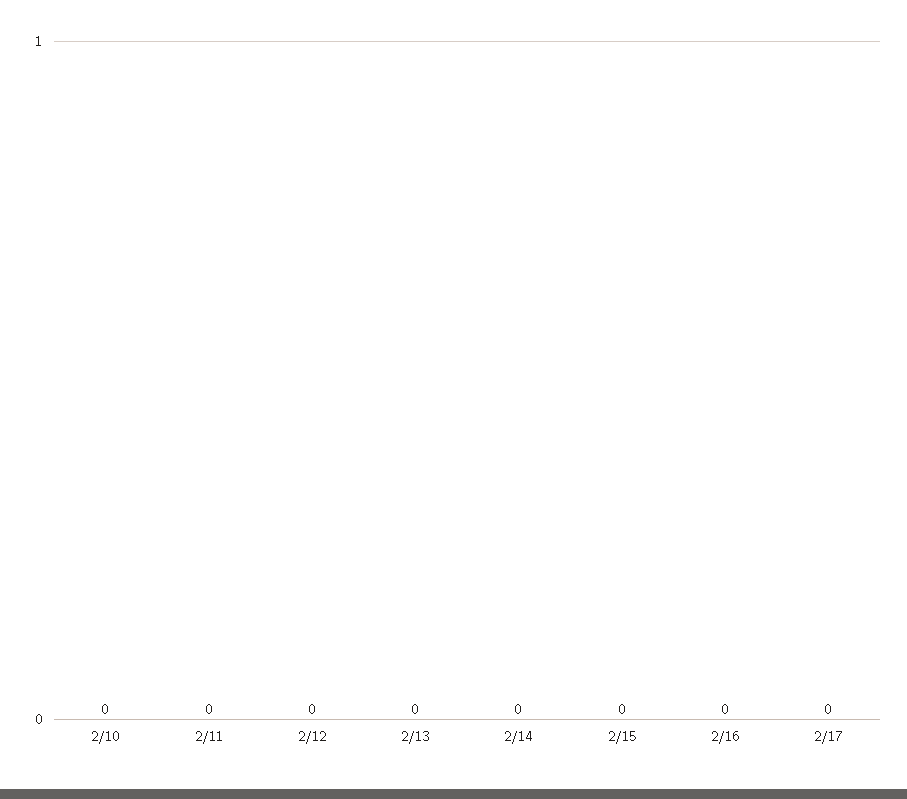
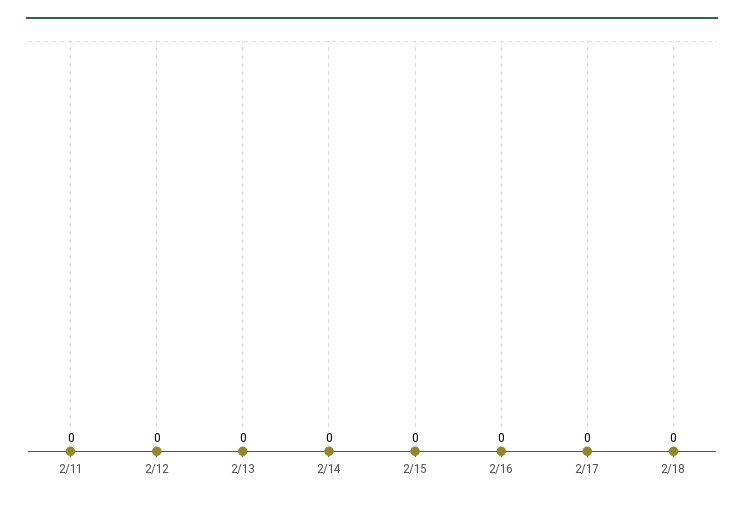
2/10: 0 -> none
2/18: none -> 0

